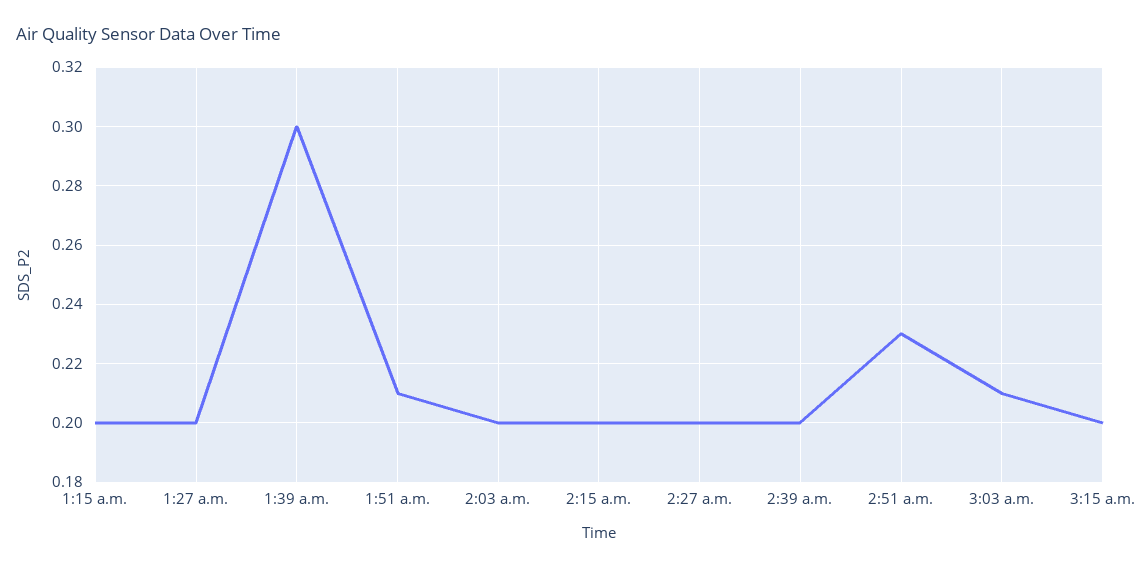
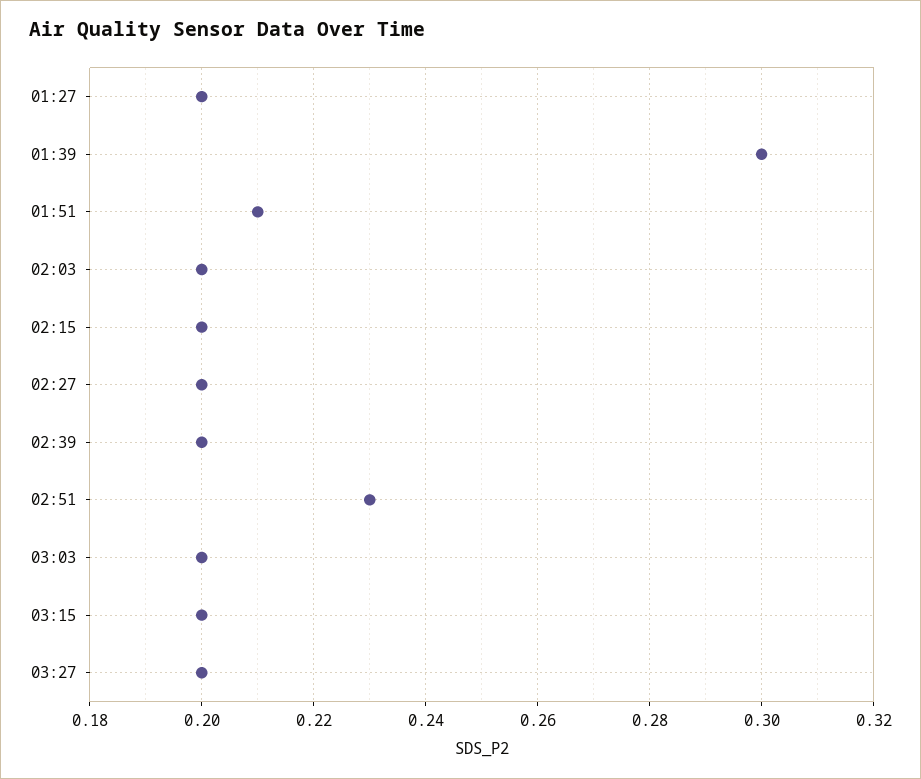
1:15 a.m.: 0.2 -> none
3:03 a.m.: 0.21 -> 0.2
03:27: none -> 0.2

